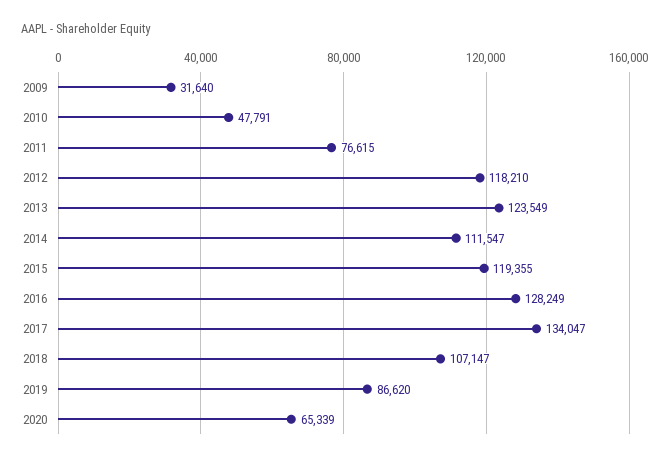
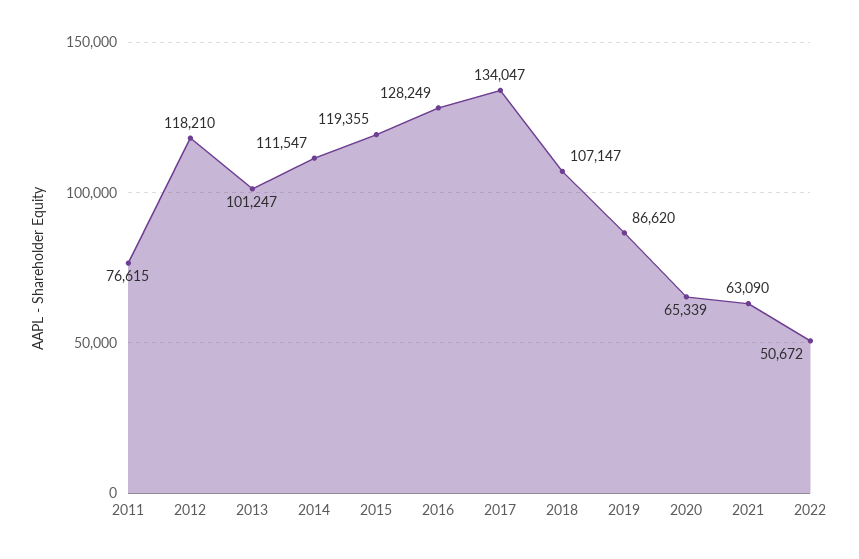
2009: 31640 -> none
2010: 47791 -> none
2013: 123549 -> 101247
2021: none -> 63090
2022: none -> 50672

